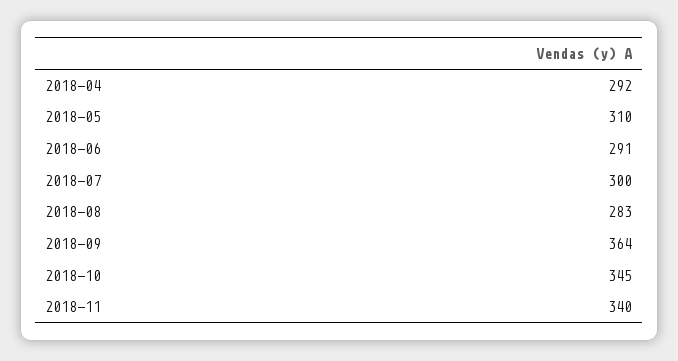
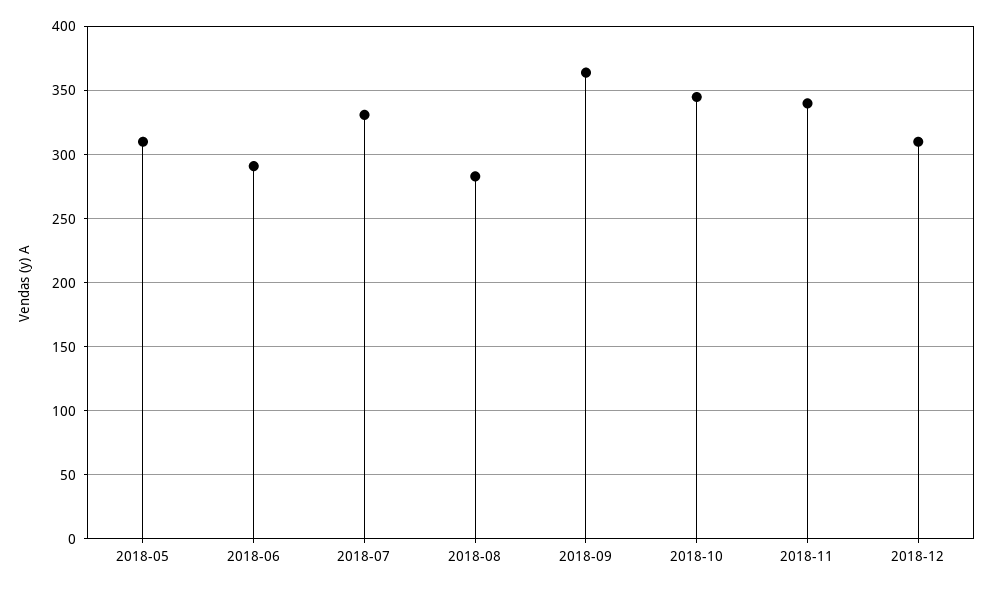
2018-04: 292 -> none
2018-07: 300 -> 330
2018-12: none -> 310

